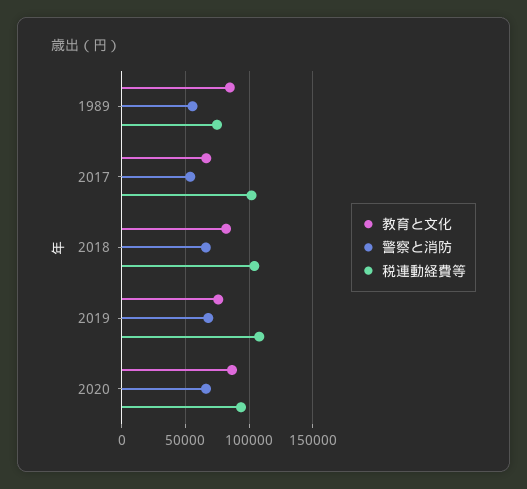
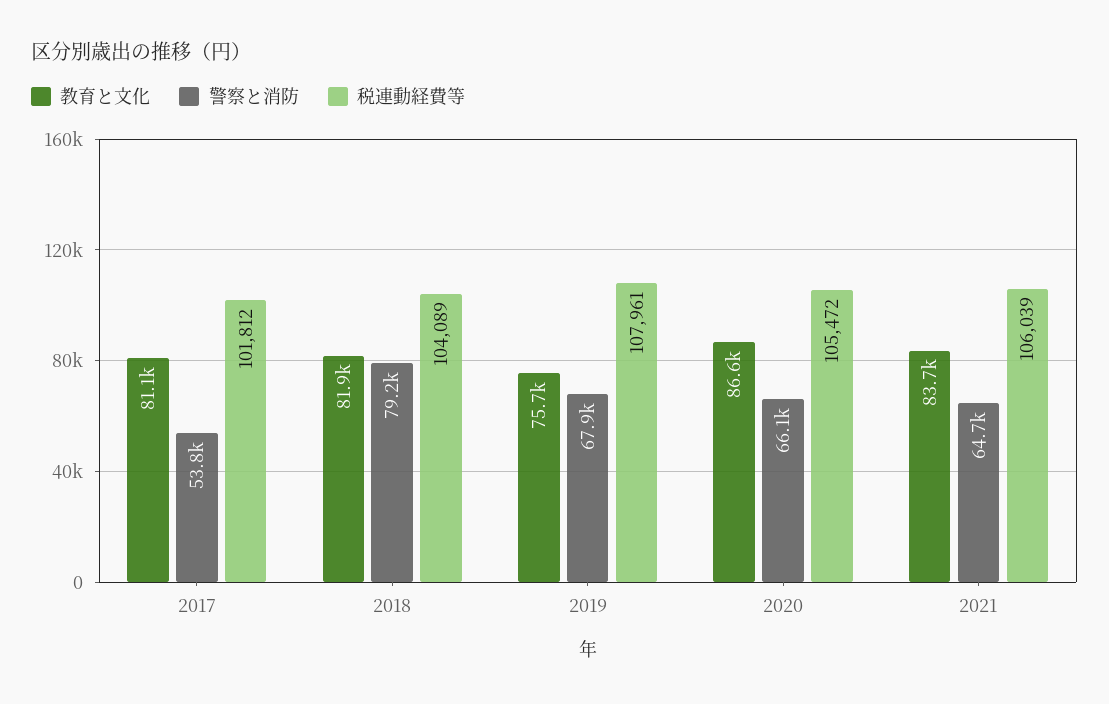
教育と文化, 1989: 85000 -> none
警察と消防, 1989: 55000 -> none
税連動経費等, 1989: 75000 -> none
教育と文化, 2017: 65000 -> 81100
警察と消防, 2018: 65000 -> 79200
税連動経費等, 2020: 95000 -> 105472
教育と文化, 2021: none -> 83700
警察と消防, 2021: none -> 64700
税連動経費等, 2021: none -> 106039

